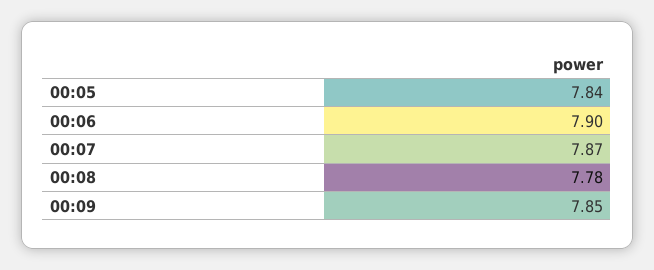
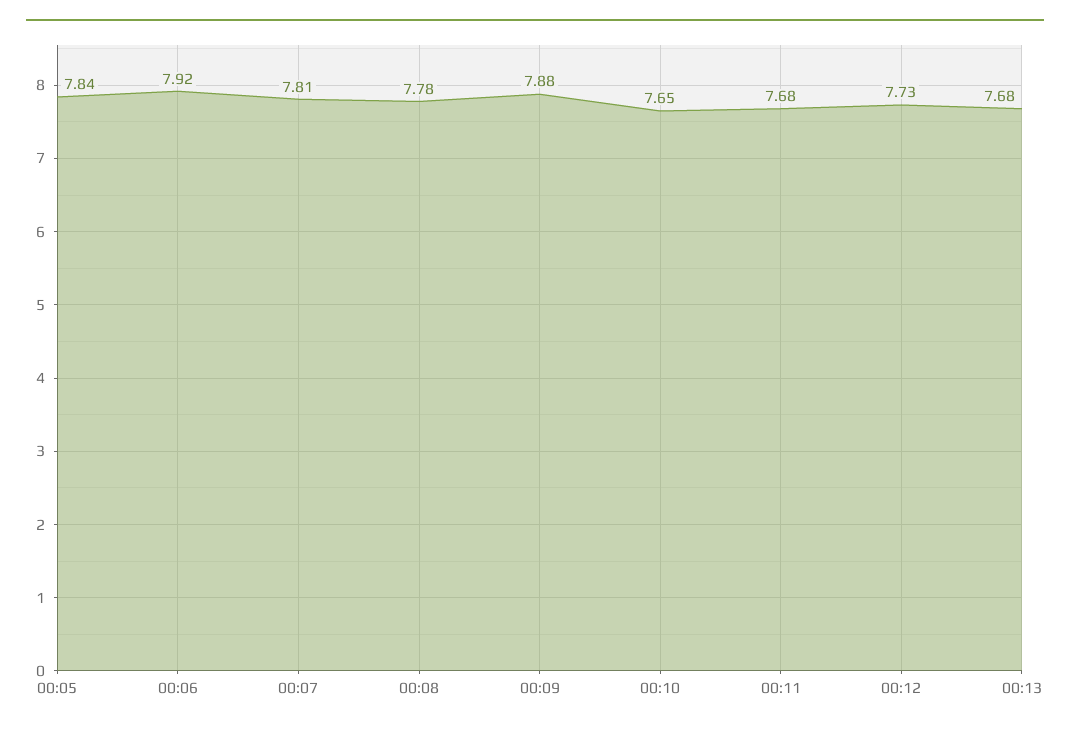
00:06: 7.9 -> 7.92
00:07: 7.87 -> 7.81
00:09: 7.85 -> 7.88
00:10: none -> 7.65
00:11: none -> 7.68
00:12: none -> 7.73
00:13: none -> 7.68

